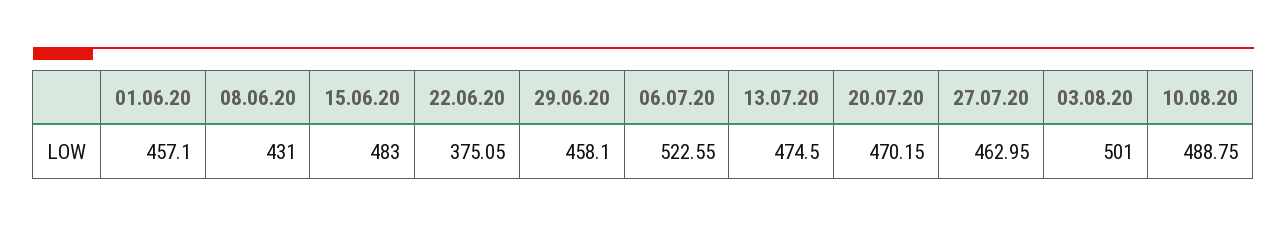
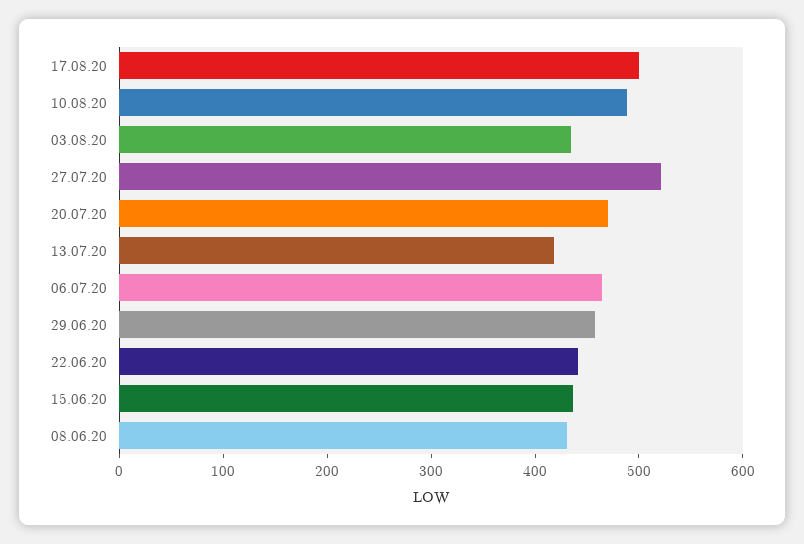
01.06.20: 457.1 -> none
15.06.20: 483 -> 440
22.06.20: 375.05 -> 440
06.07.20: 522.55 -> 460
13.07.20: 474.5 -> 420
27.07.20: 462.95 -> 520
03.08.20: 501 -> 440
17.08.20: none -> 500

